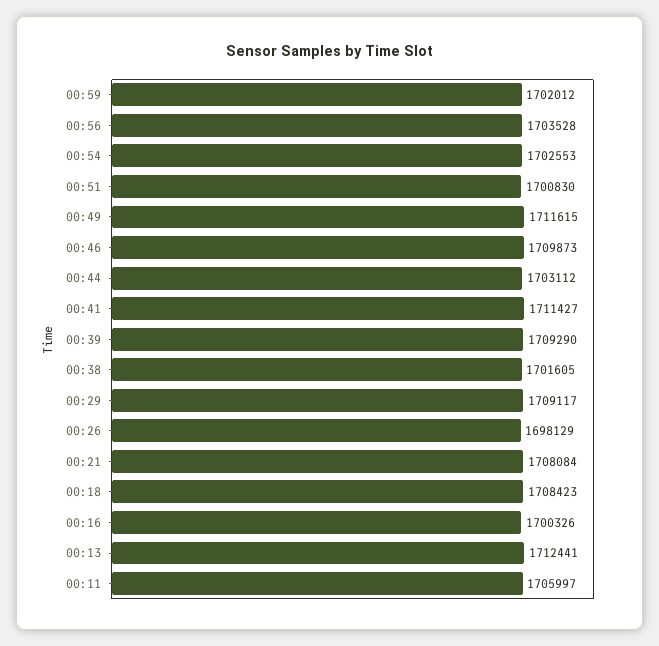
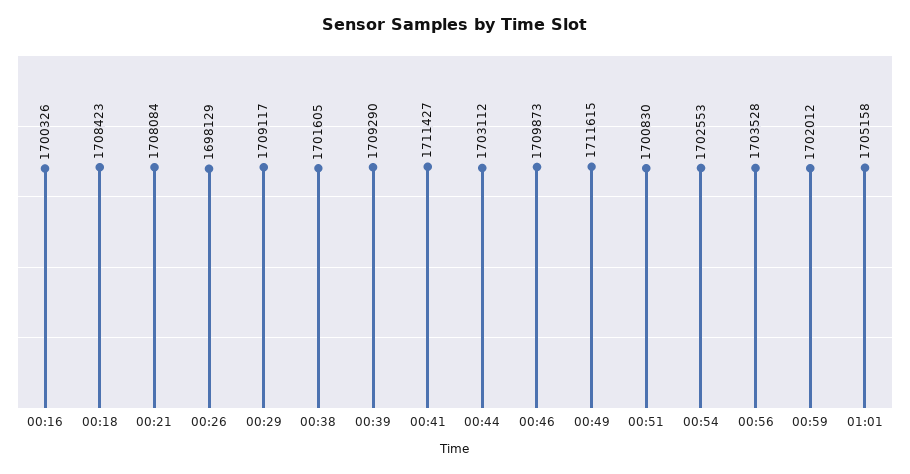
00:13: 1712441 -> none
00:11: 1705997 -> none
01:01: none -> 1705158

